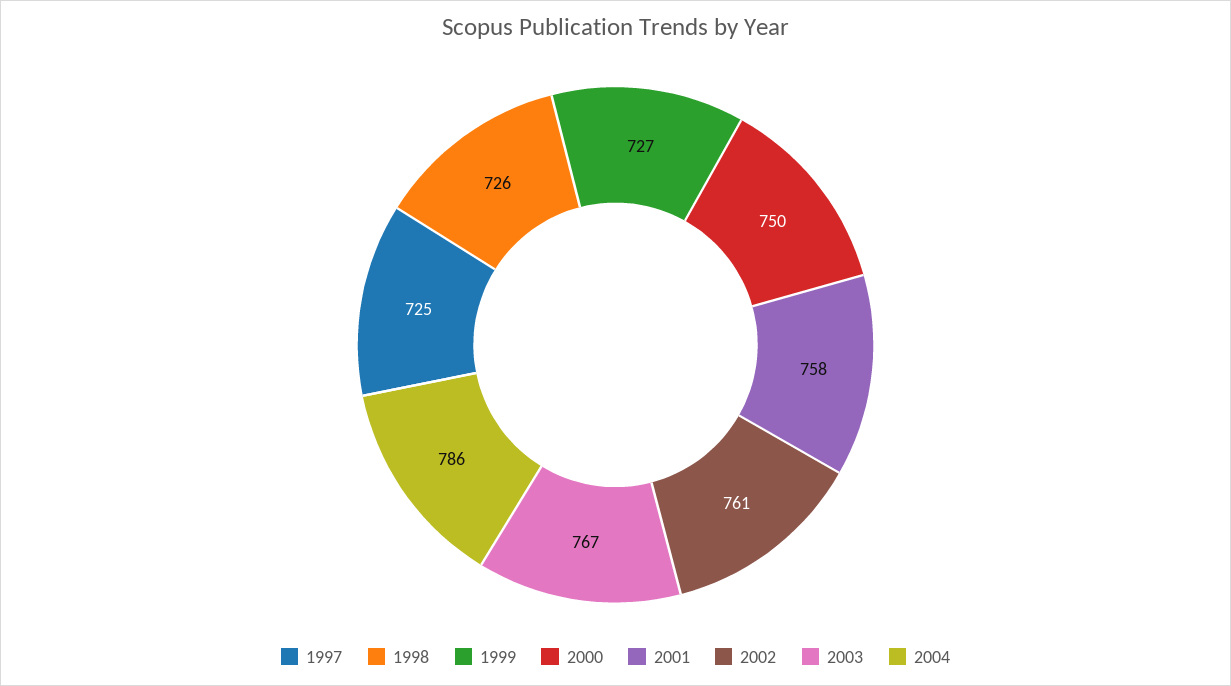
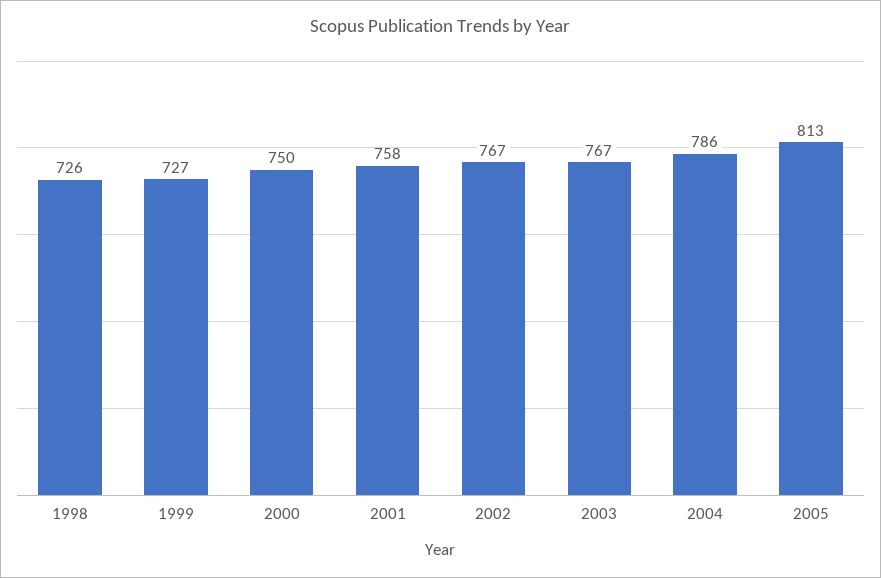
1997: 725 -> none
2002: 761 -> 767
2005: none -> 813

